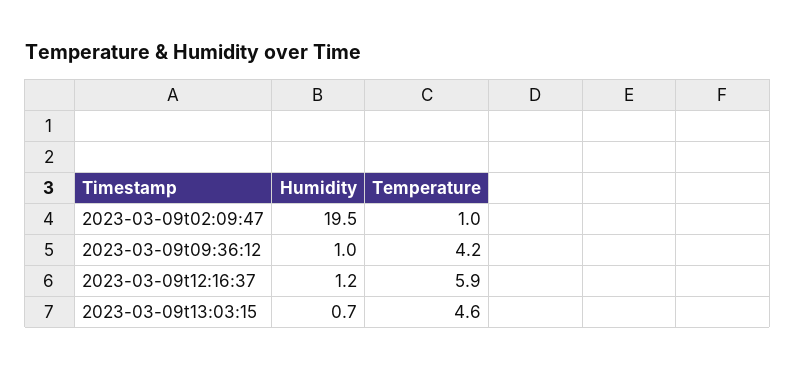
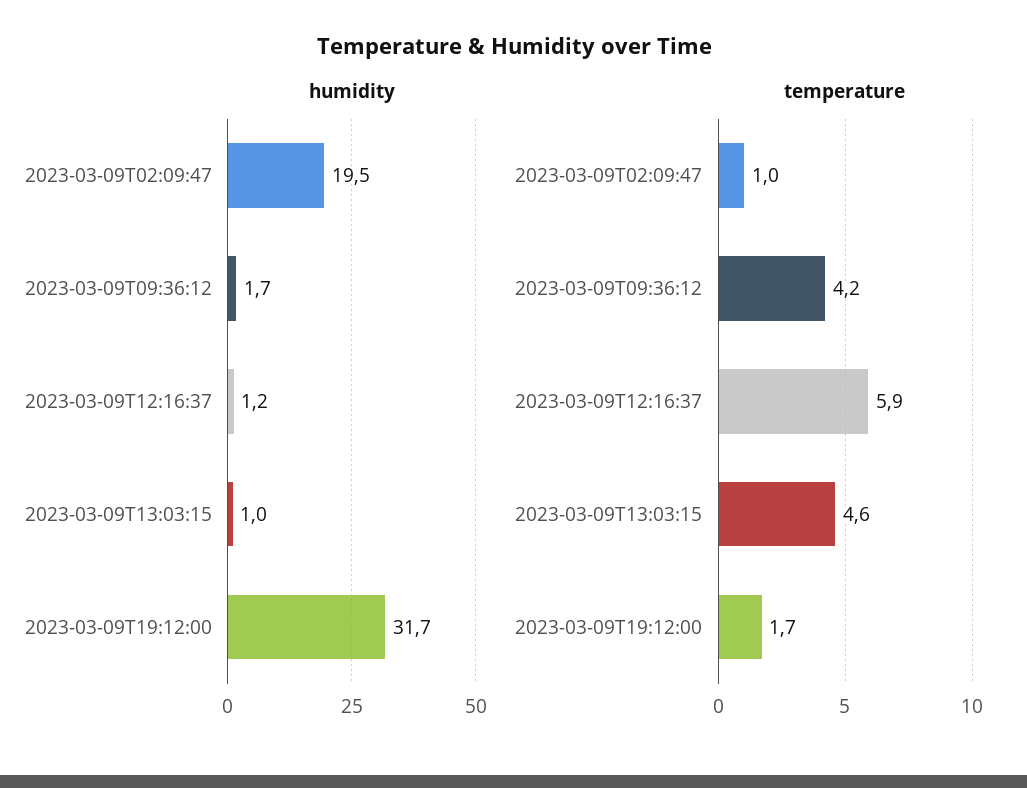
Humidity, 2023-03-09t09:36:12: 1 -> 1.7
Humidity, 2023-03-09t13:03:15: 0.7 -> 1
Humidity, 2023-03-09T19:12:00: none -> 31.7
Temperature, 2023-03-09T19:12:00: none -> 1.7

